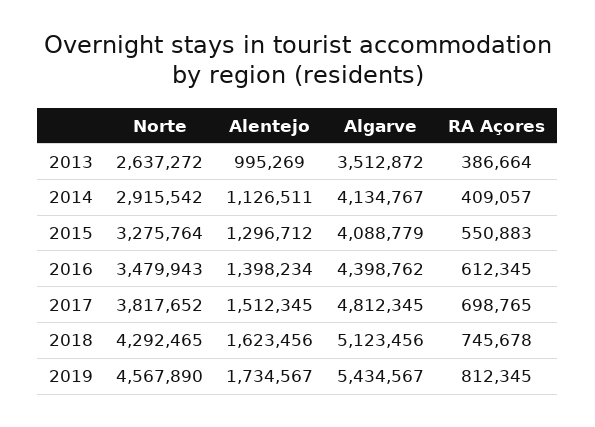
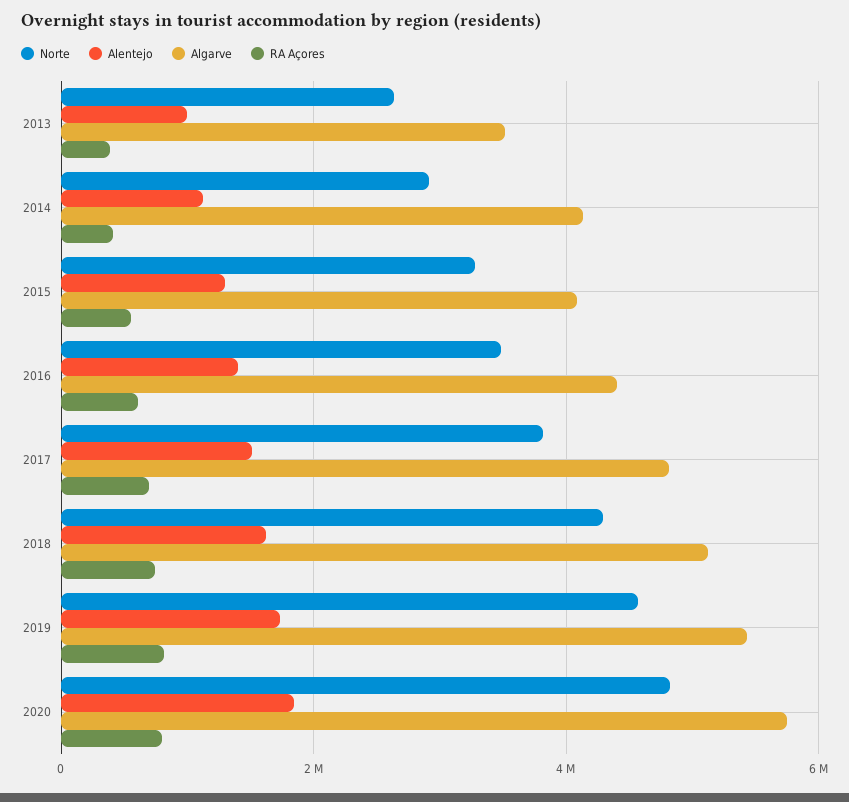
Norte, 2020: none -> 4800000
Alentejo, 2020: none -> 1800000
Algarve, 2020: none -> 5800000
RA Açores, 2020: none -> 800000

